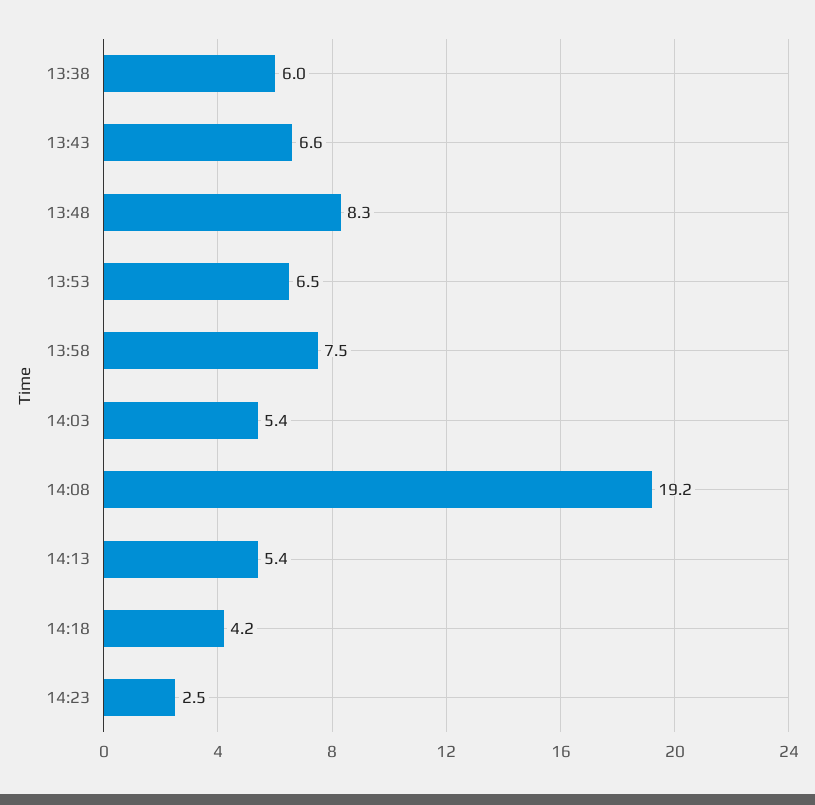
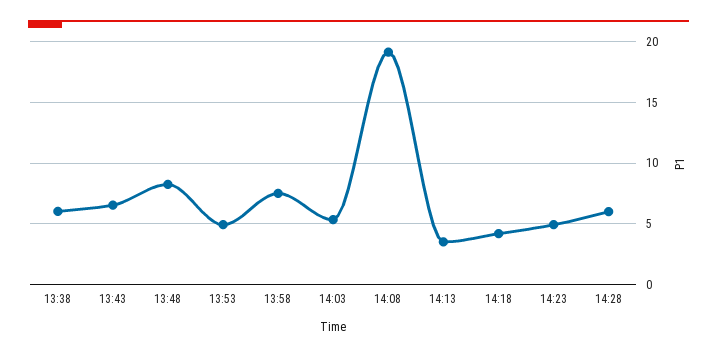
13:53: 6.5 -> 5
14:13: 5.4 -> 3.5
14:23: 2.5 -> 5
14:28: none -> 6

